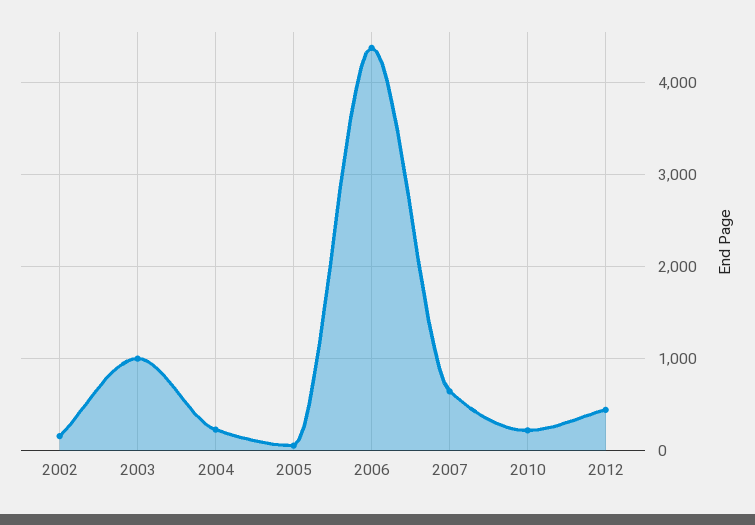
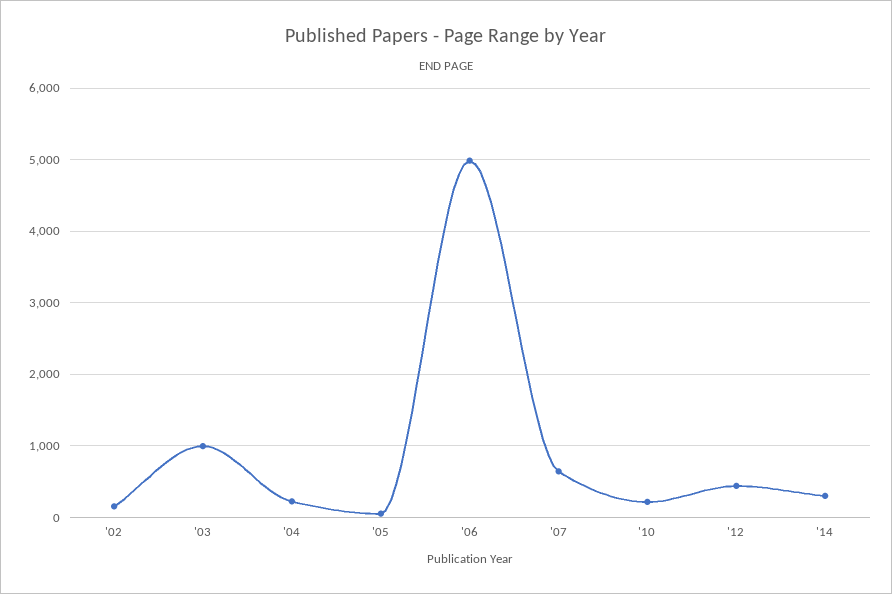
2006: 4400 -> 5000
'14: none -> 300

